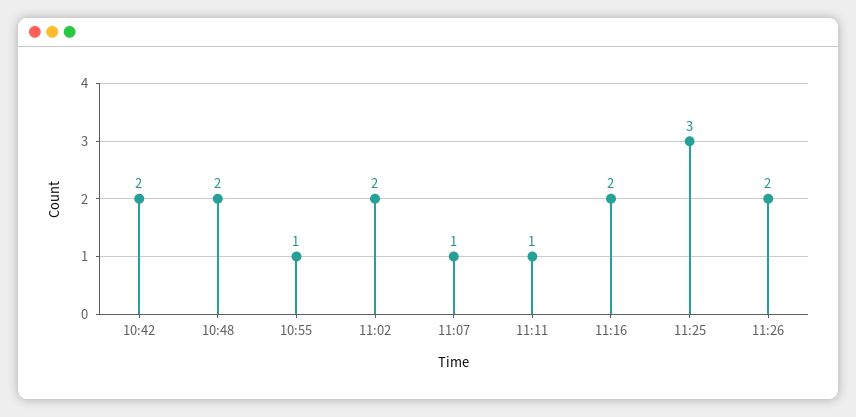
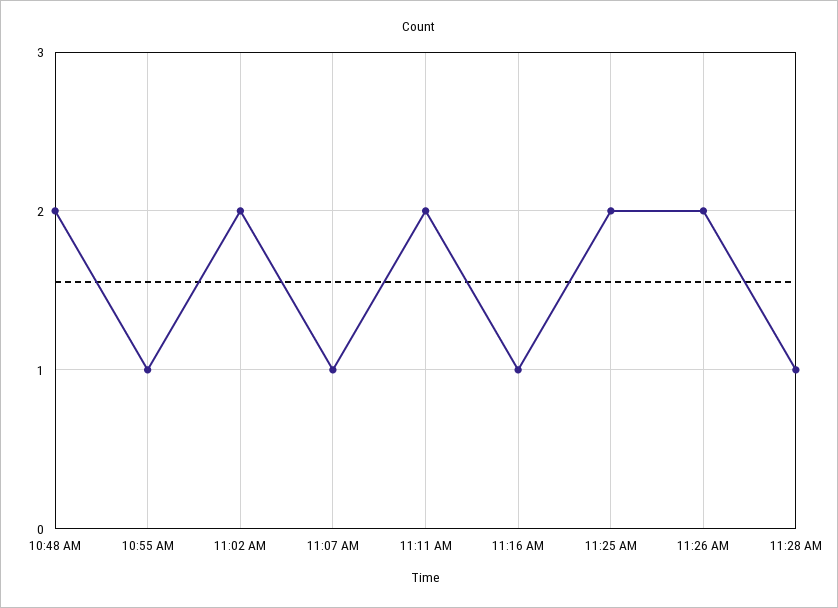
10:42: 2 -> none
11:11: 1 -> 2
11:16: 2 -> 1
11:25: 3 -> 2
11:28 AM: none -> 1

